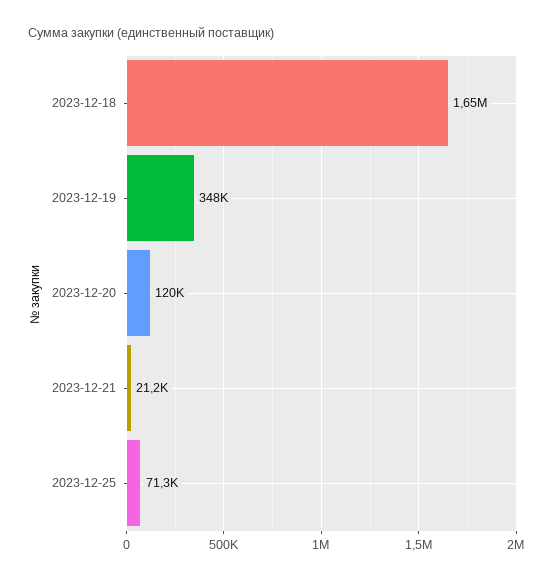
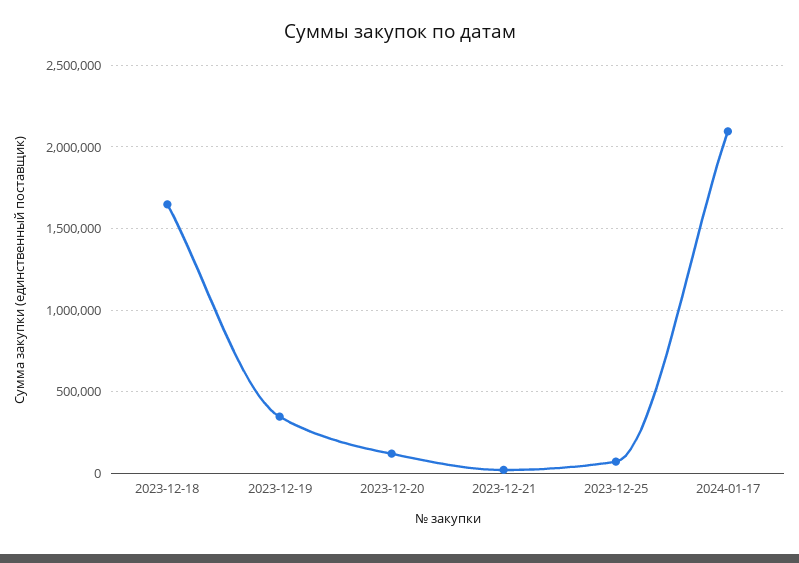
2024-01-17: none -> 2100000

